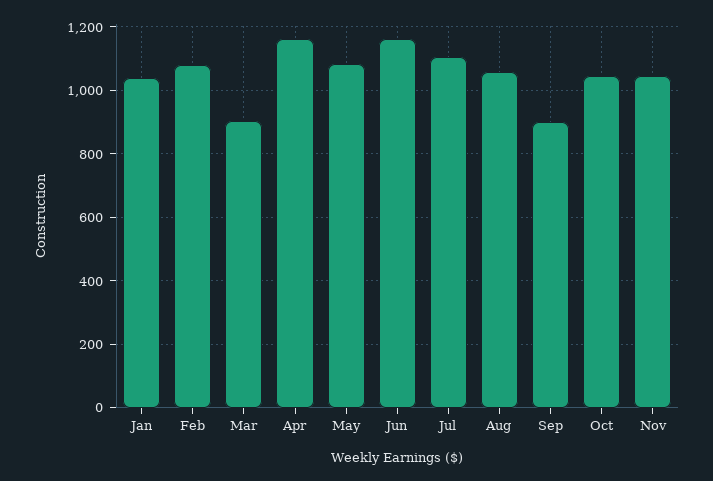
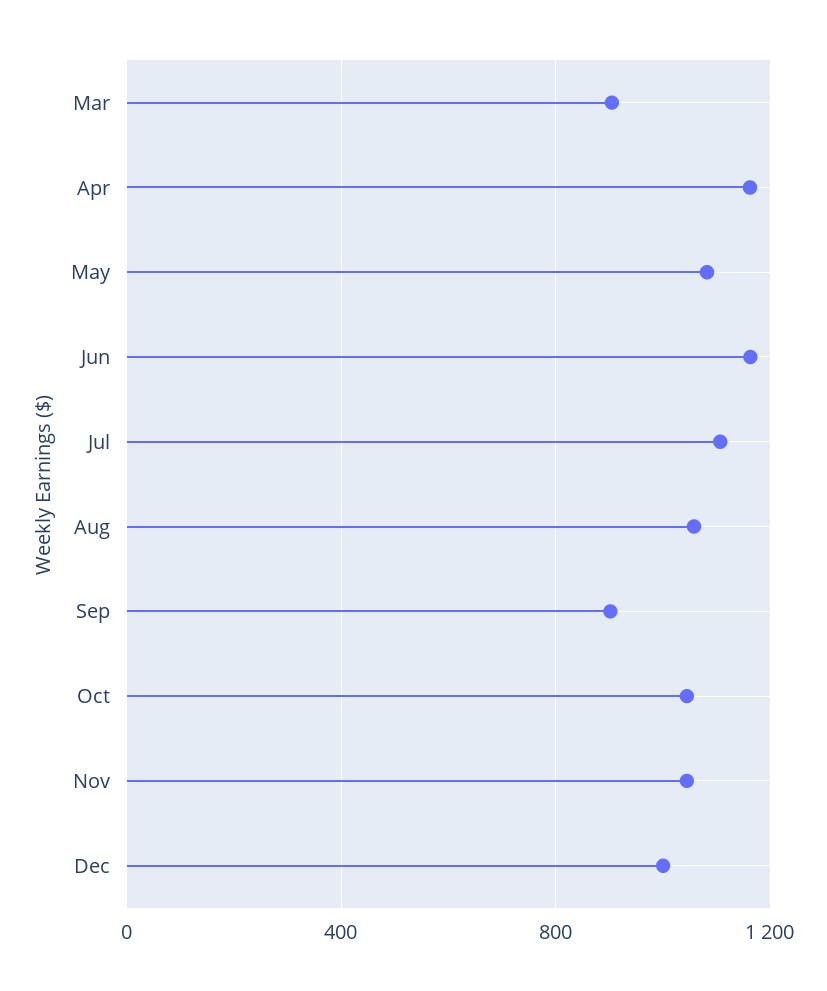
Jan: 1040 -> none
Feb: 1080 -> none
Dec: none -> 1000

